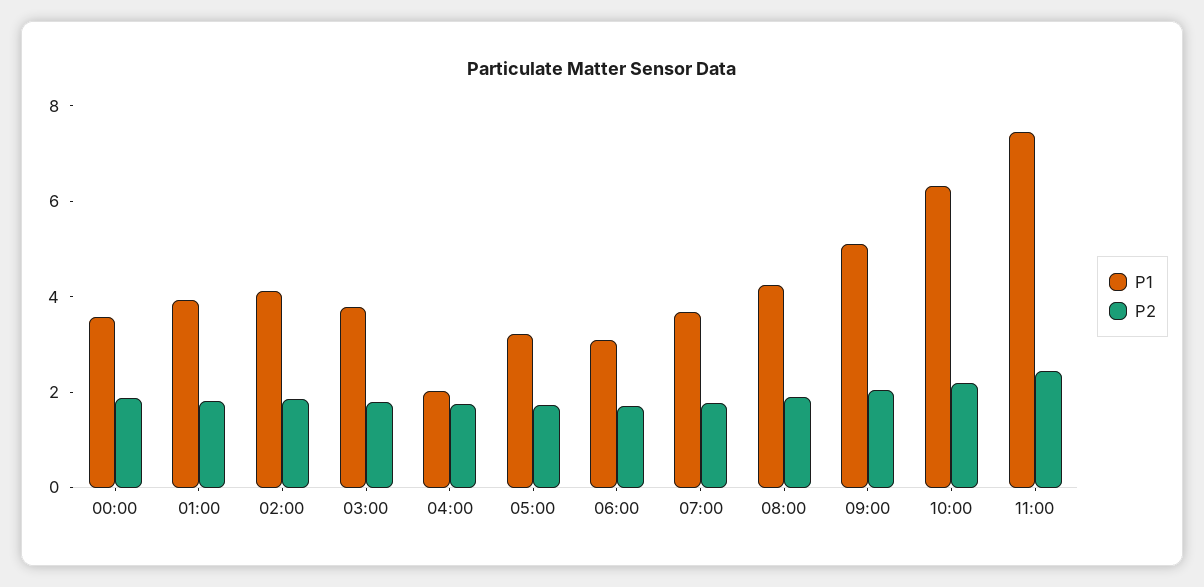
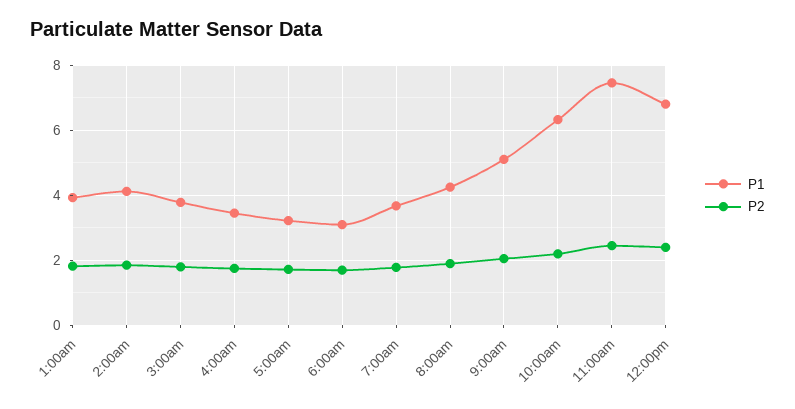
P1, 00:00: 3.5 -> none
P2, 00:00: 2 -> none
P1, 04:00: 2 -> 3.4
P1, 12:00pm: none -> 6.8
P2, 12:00pm: none -> 2.4

